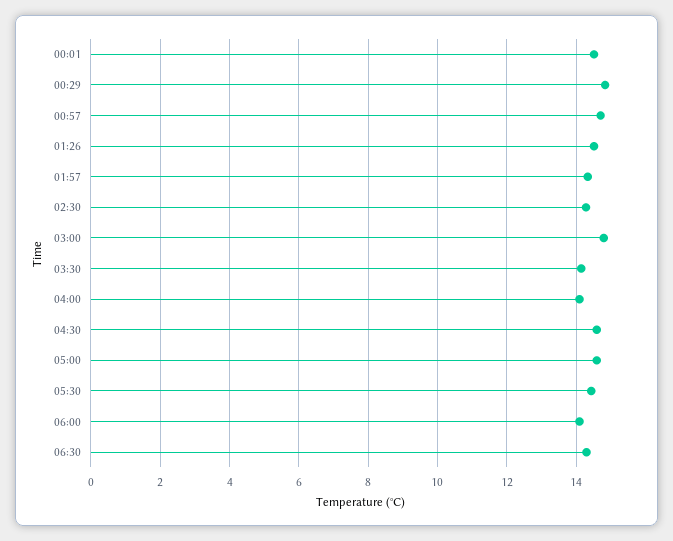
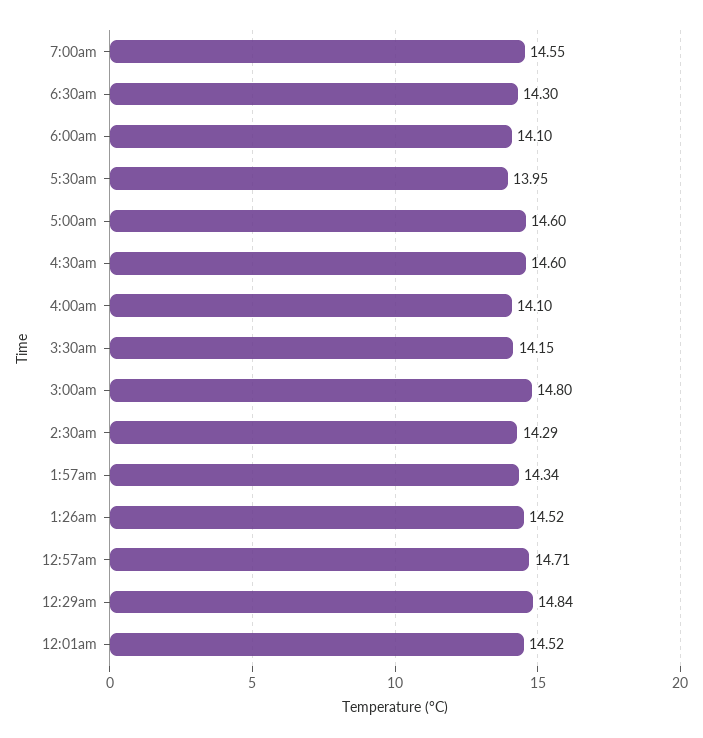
05:30: 14.4 -> 13.95
7:00am: none -> 14.55

